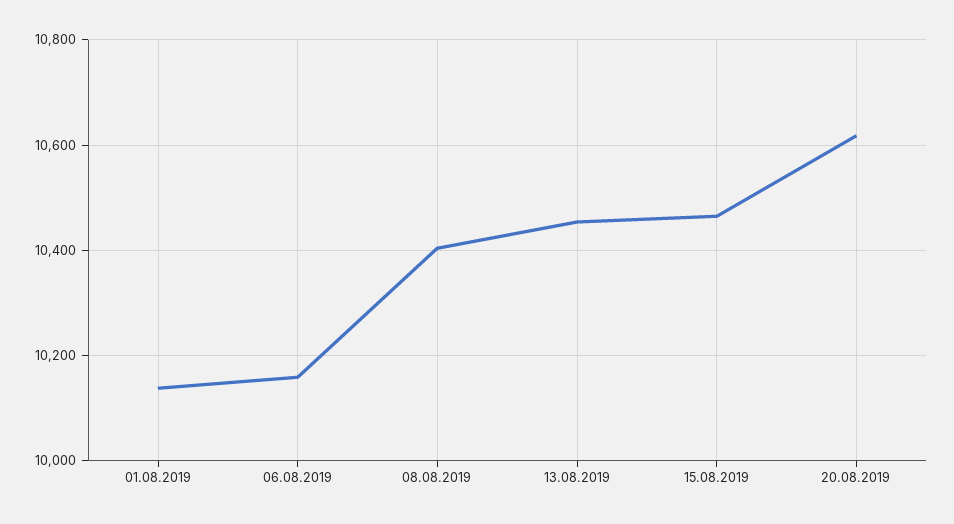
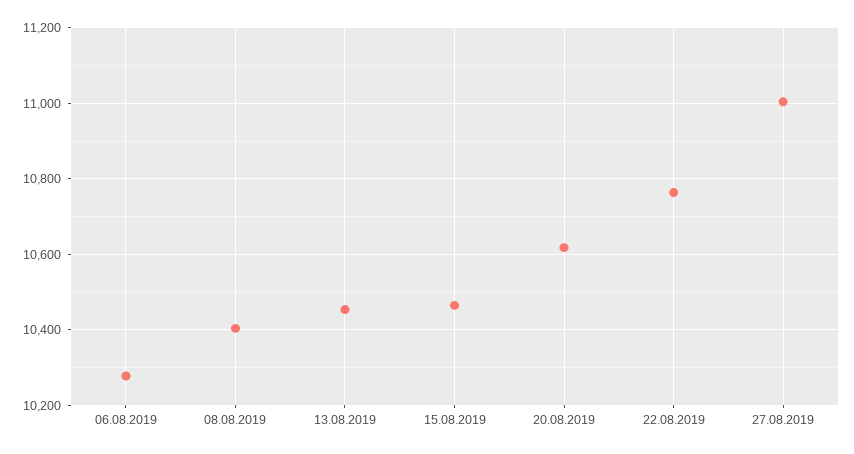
01.08.2019: 10140 -> none
06.08.2019: 10160 -> 10280
22.08.2019: none -> 10760
27.08.2019: none -> 11000

